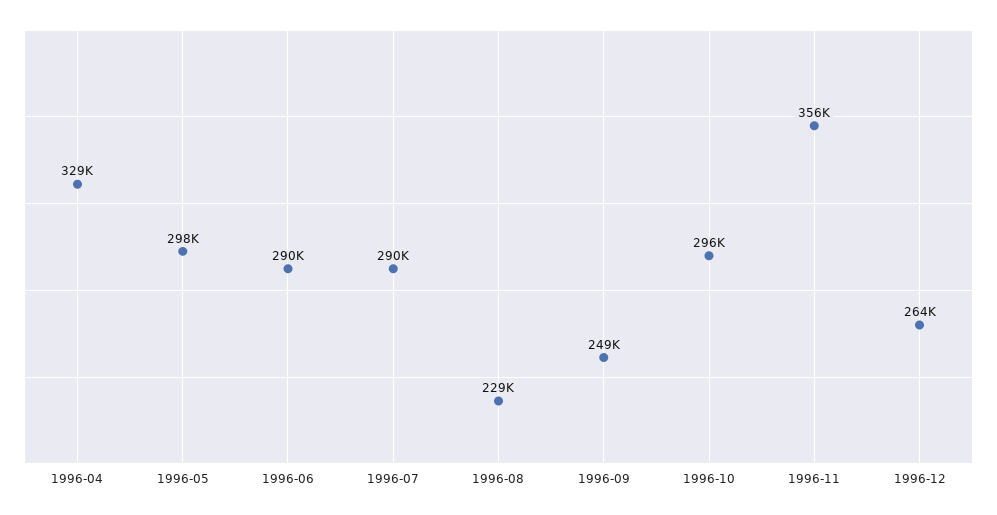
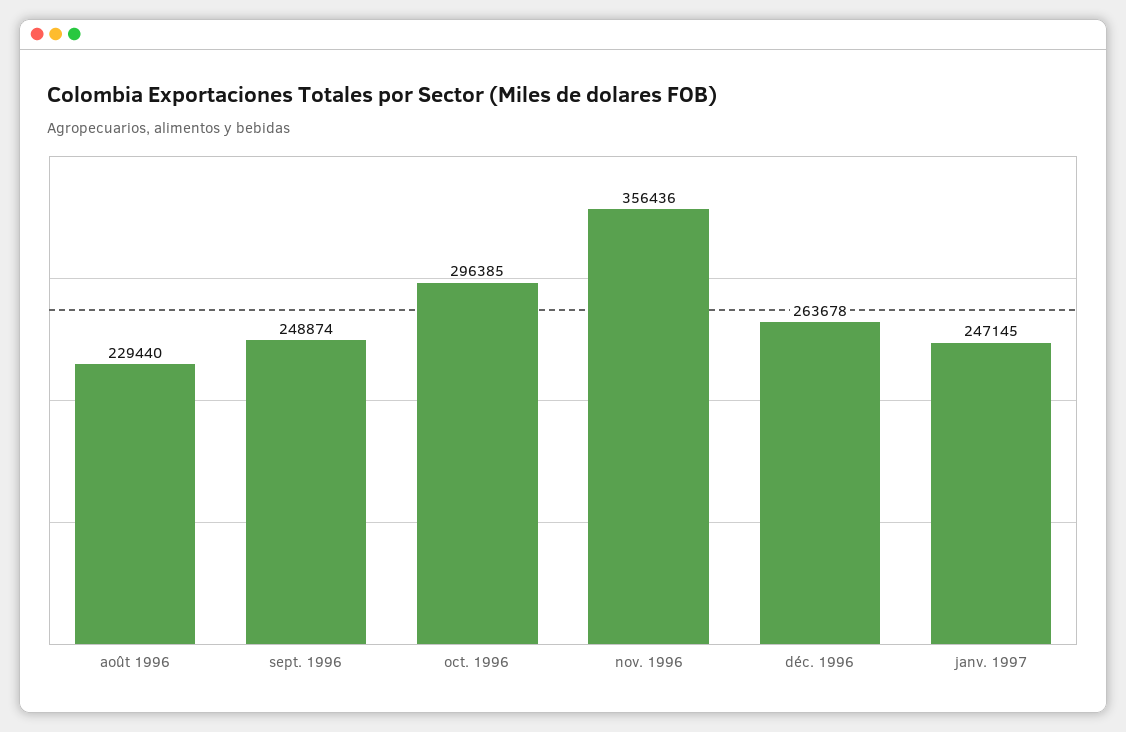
1996-04: 329000 -> none
1996-05: 298000 -> none
1996-06: 290000 -> none
1996-07: 290000 -> none
janv. 1997: none -> 247145

